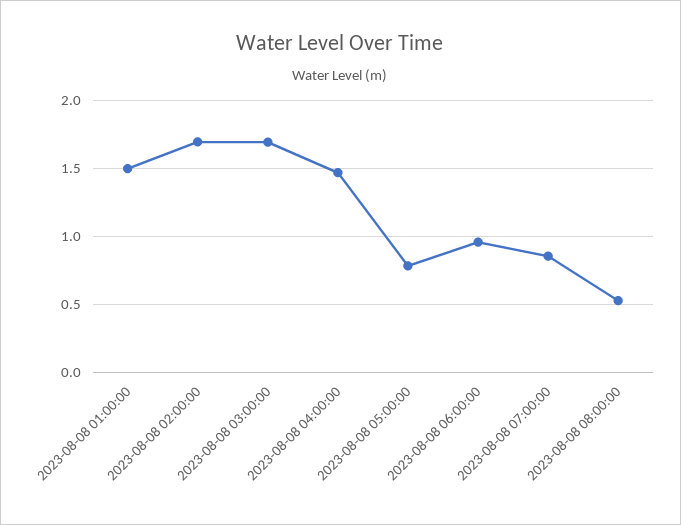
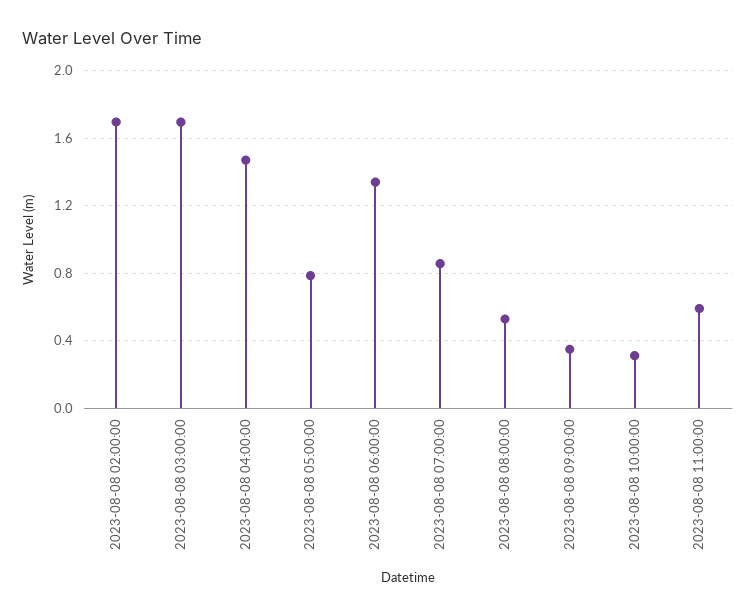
2023-08-08 01:00:00: 1.5 -> none
2023-08-08 06:00:00: 0.95 -> 1.35
2023-08-08 09:00:00: none -> 0.35
2023-08-08 10:00:00: none -> 0.3
2023-08-08 11:00:00: none -> 0.6

